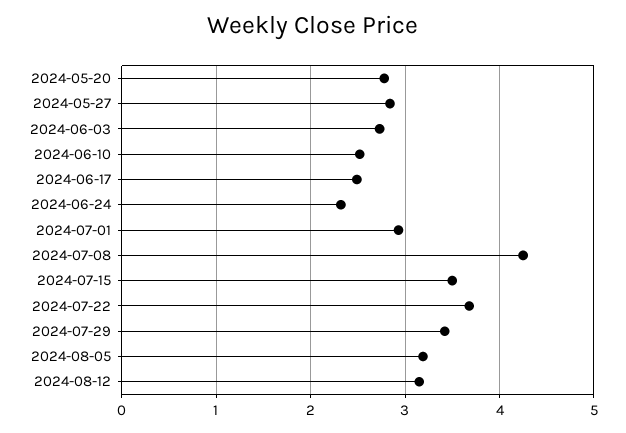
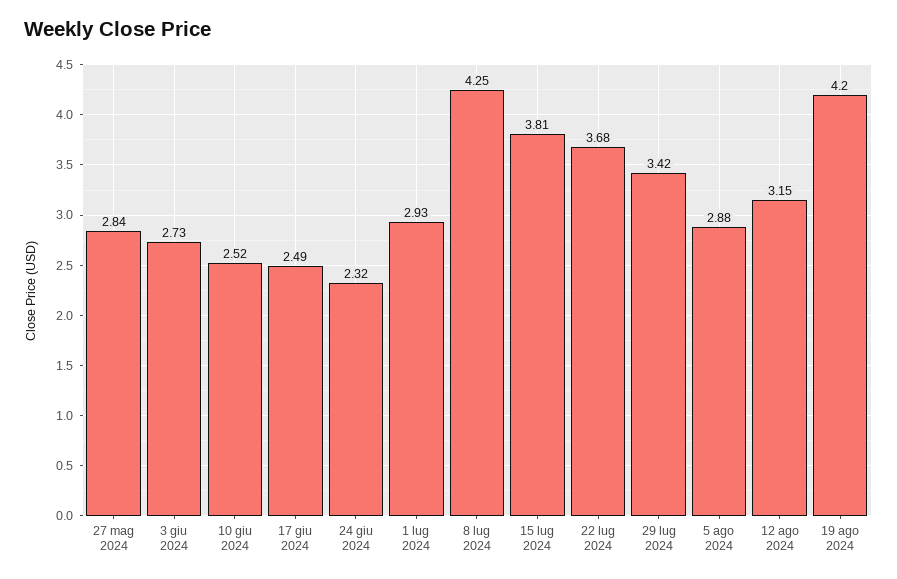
2024-05-20: 2.8 -> none
2024-07-15: 3.5 -> 3.81
2024-08-05: 3.2 -> 2.88
19 ago 2024: none -> 4.2

